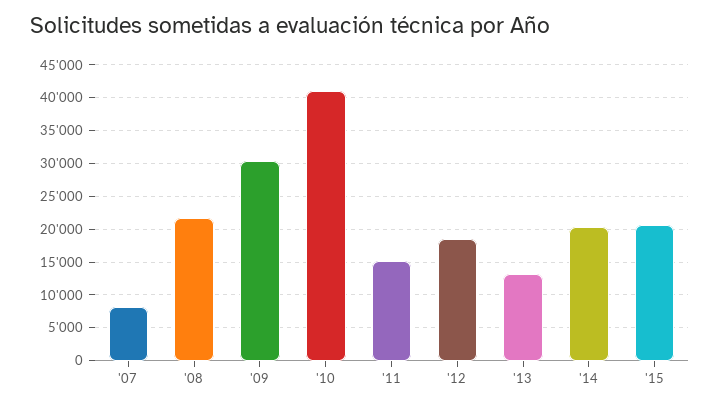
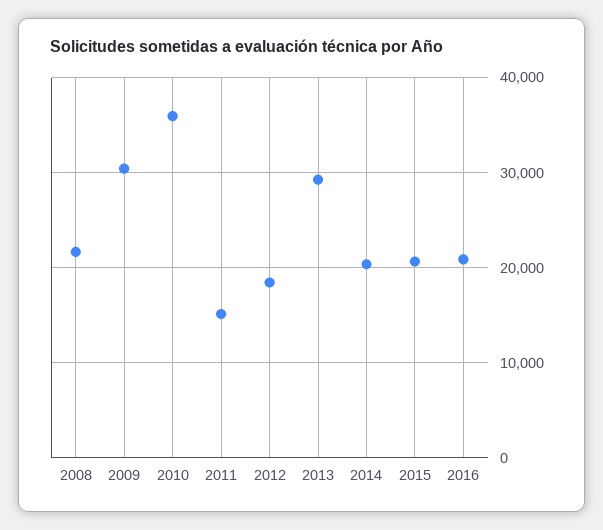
'07: 8000 -> none
'10: 41000 -> 36000
'13: 13000 -> 29000
2016: none -> 21000

